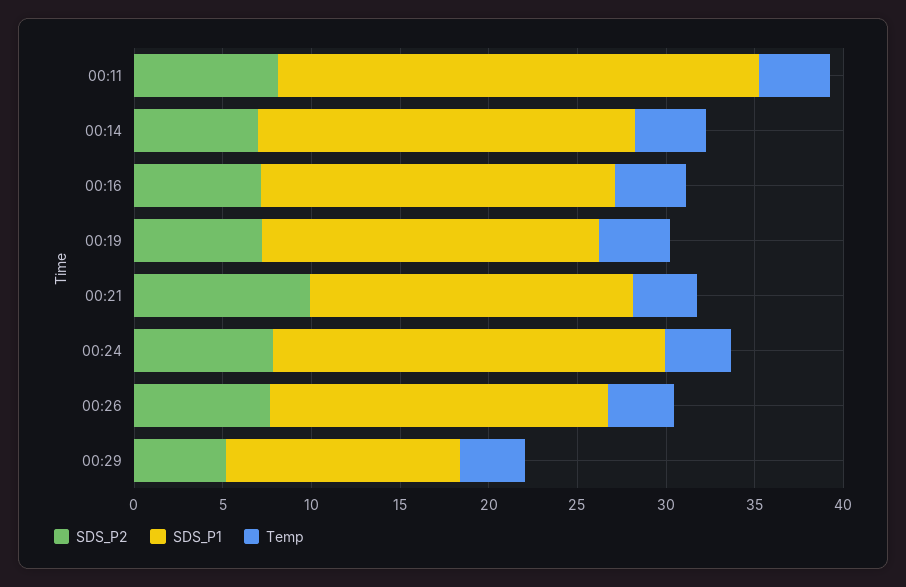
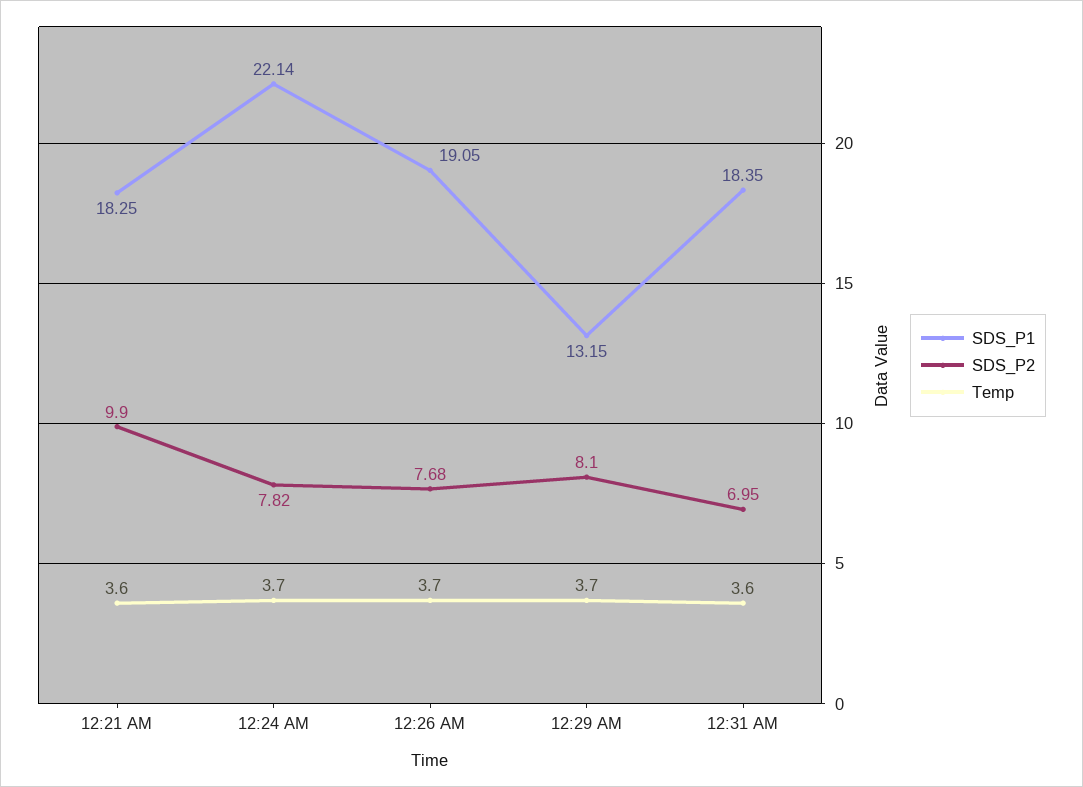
SDS_P2, 00:11: 8 -> none
SDS_P1, 00:11: 27 -> none
Temp, 00:11: 4 -> none
SDS_P2, 00:14: 7 -> none
SDS_P1, 00:14: 21 -> none
Temp, 00:14: 4 -> none
SDS_P2, 00:16: 7 -> none
SDS_P1, 00:16: 20 -> none
Temp, 00:16: 4 -> none
SDS_P2, 00:19: 7 -> none
SDS_P1, 00:19: 19 -> none
Temp, 00:19: 4 -> none
SDS_P2, 00:29: 5 -> 8.1
SDS_P1, 12:31 AM: none -> 18.35
SDS_P2, 12:31 AM: none -> 6.95
Temp, 12:31 AM: none -> 3.6

